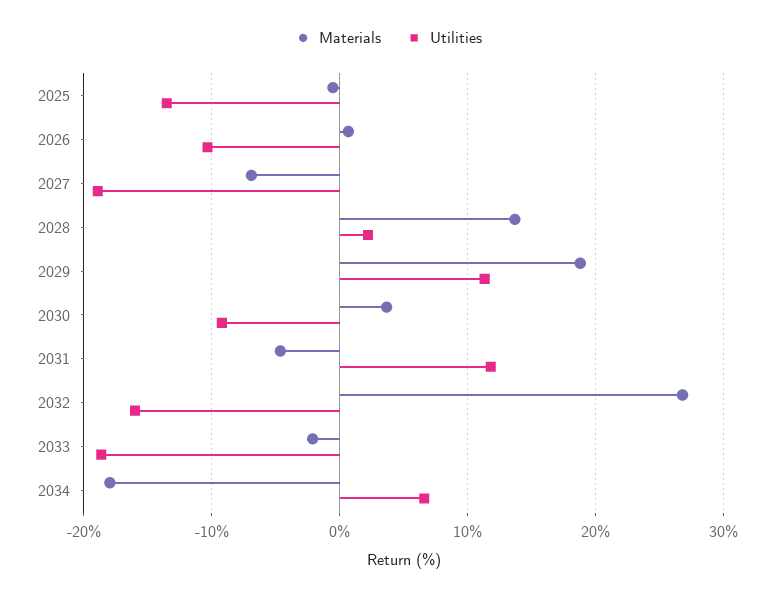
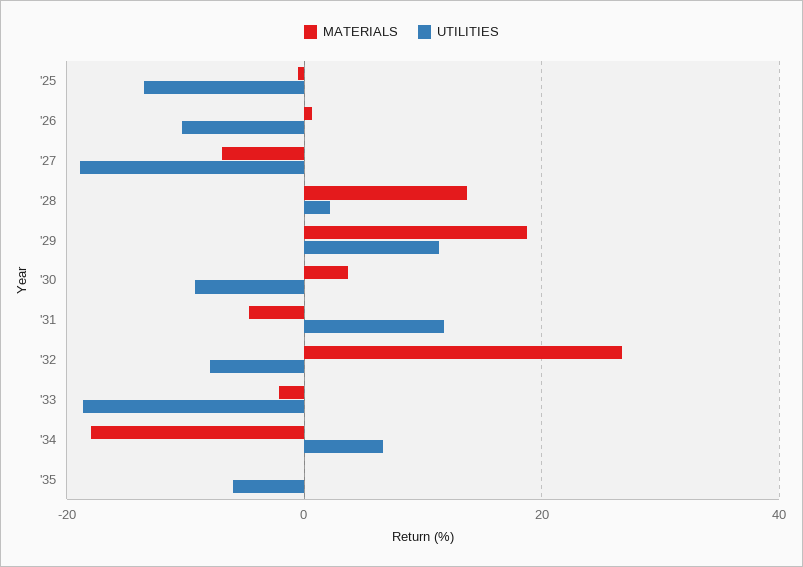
Utilities, 2032: -16 -> -8
Materials, '35: none -> 0
Utilities, '35: none -> -6

